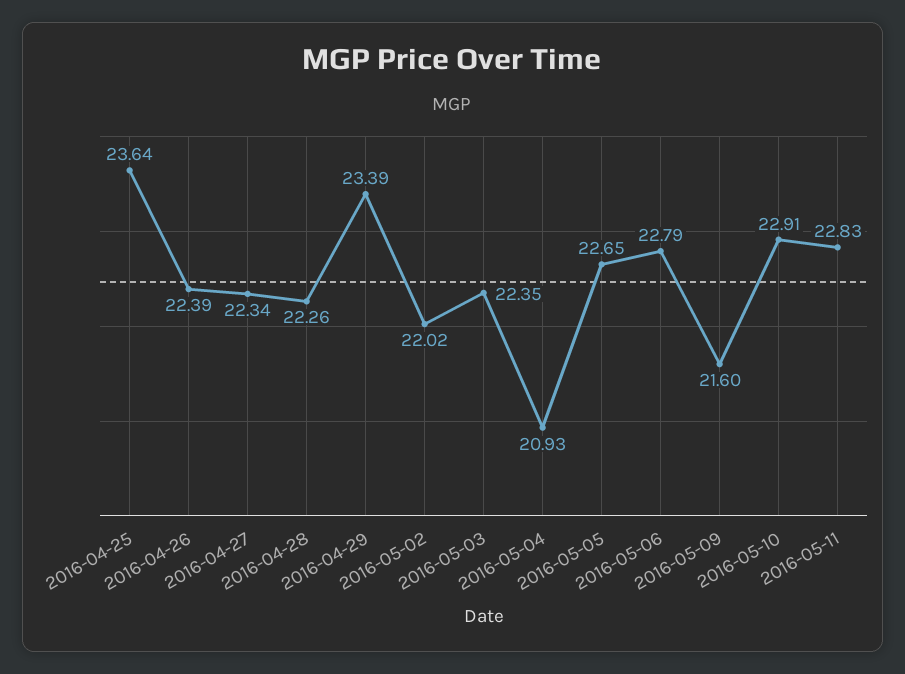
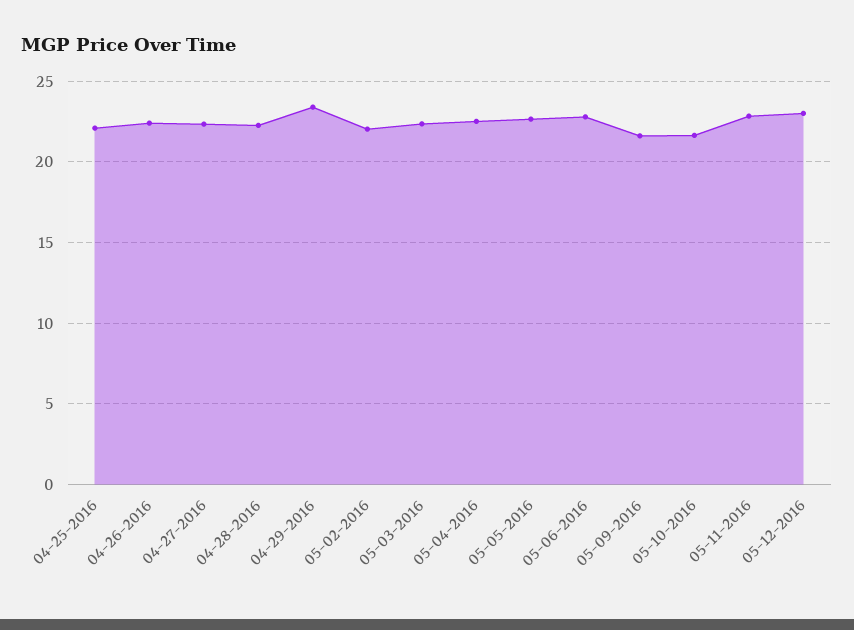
2016-04-25: 23.64 -> 22
2016-05-04: 20.93 -> 22.5
2016-05-10: 22.91 -> 21.5
05-12-2016: none -> 23

